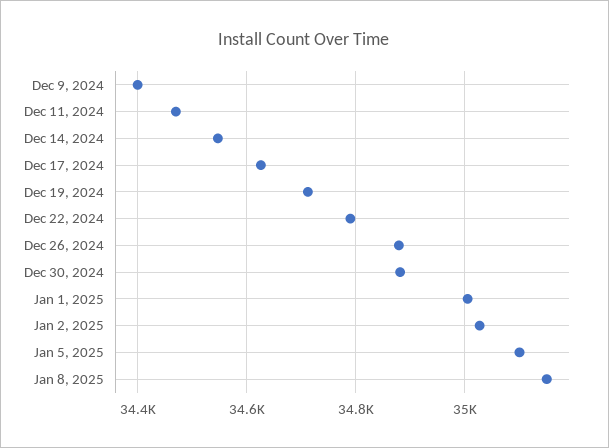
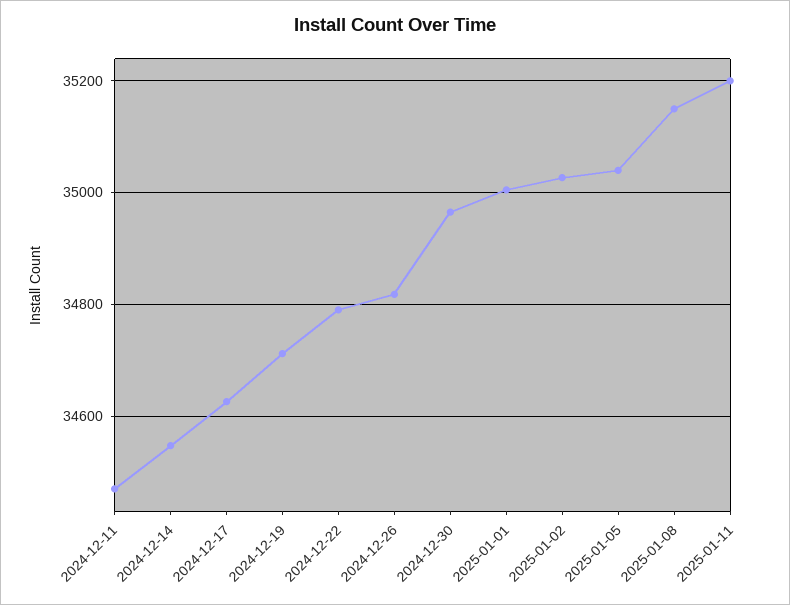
Dec 9, 2024: 34400 -> none
Dec 26, 2024: 34880 -> 34820
Dec 30, 2024: 34880 -> 34960
Jan 5, 2025: 35100 -> 35040
2025-01-11: none -> 35200

